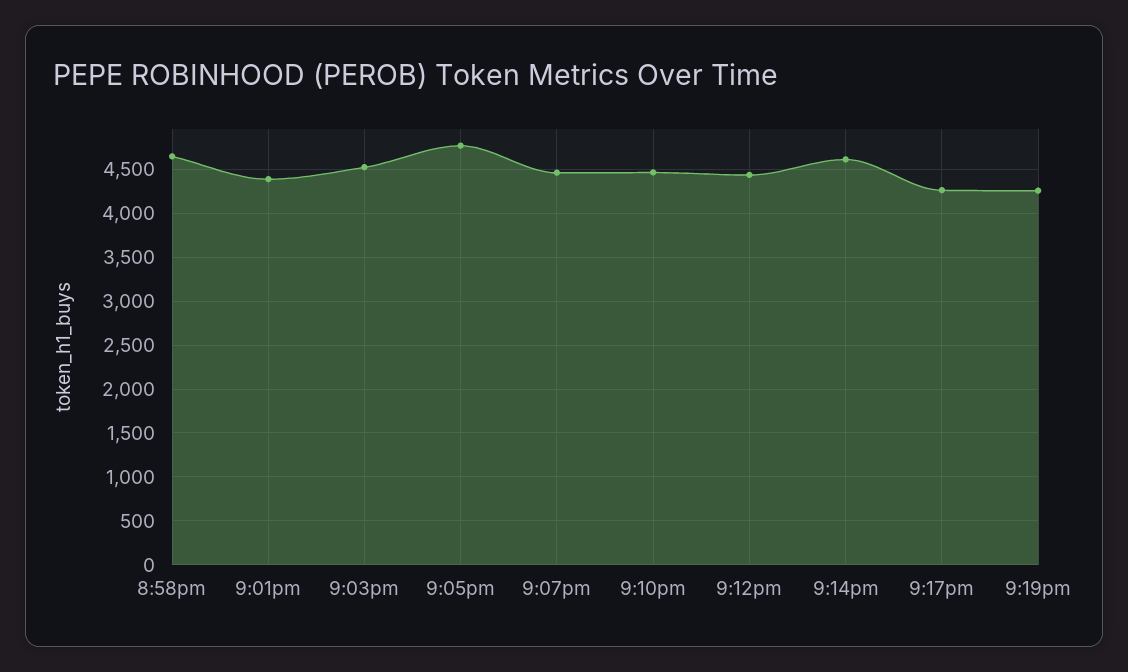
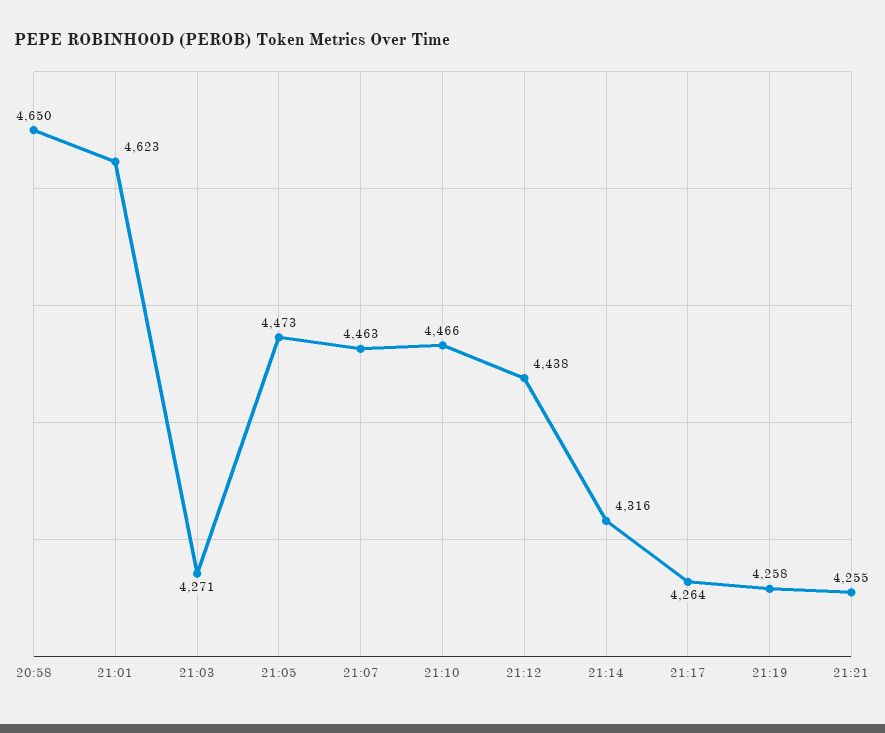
9:01pm: 4400 -> 4623
9:03pm: 4500 -> 4271
9:05pm: 4800 -> 4473
9:14pm: 4600 -> 4316
21:21: none -> 4255

